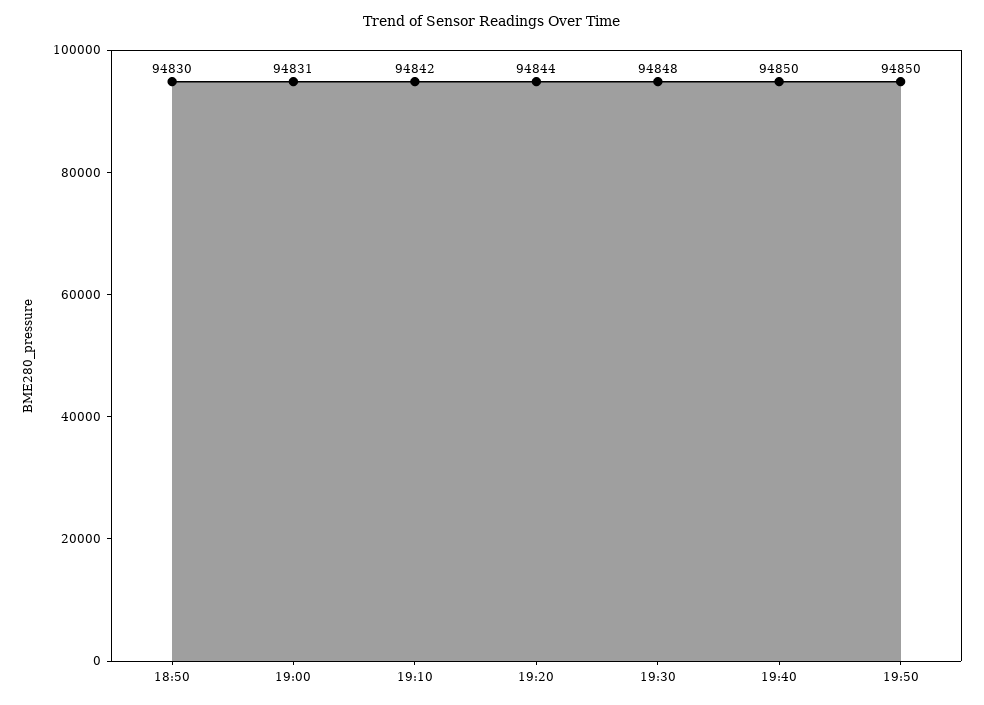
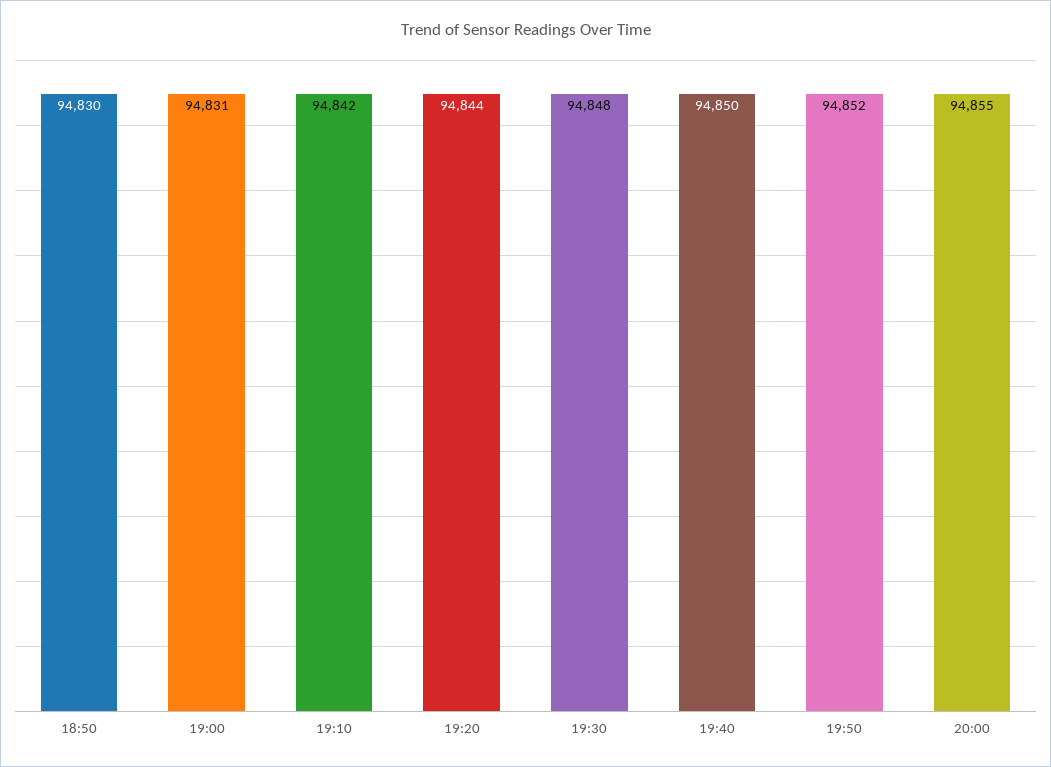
19:50: 94850 -> 94852
20:00: none -> 94855

